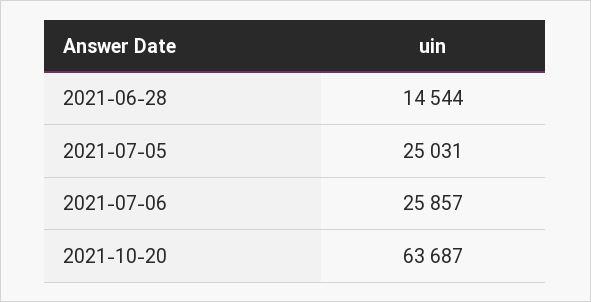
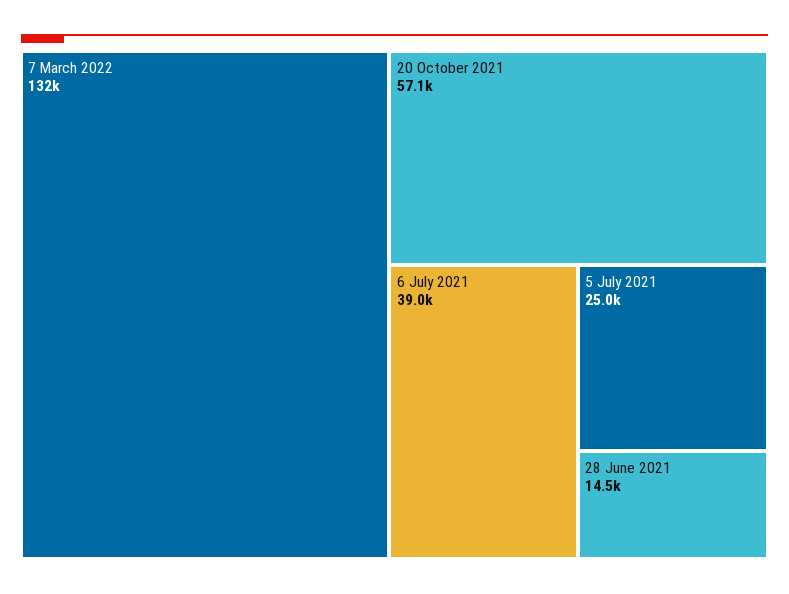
2021-07-06: 25857 -> 39000
2021-10-20: 63687 -> 57100
7 March 2022: none -> 132000

